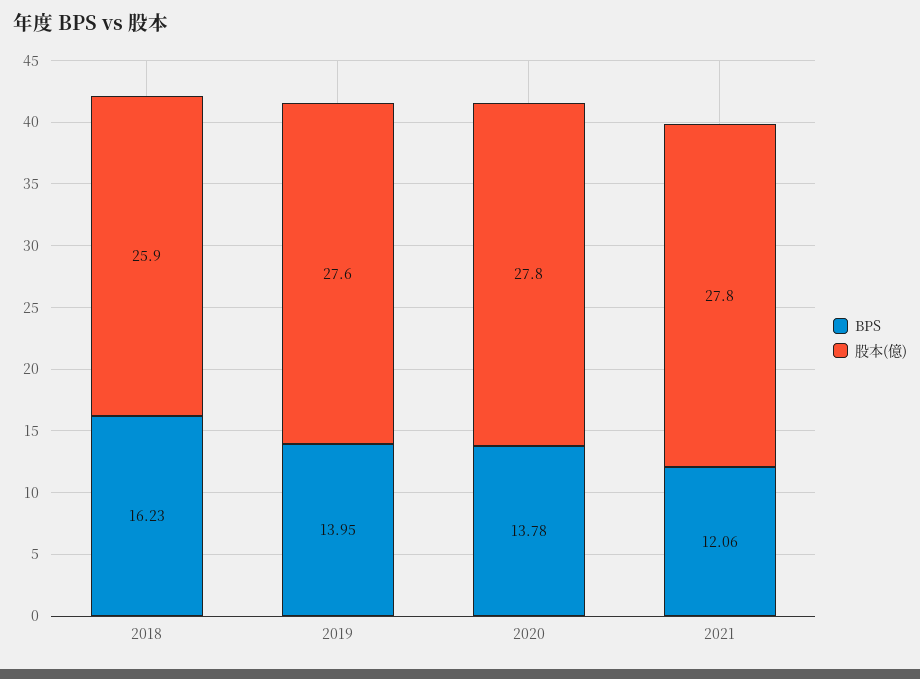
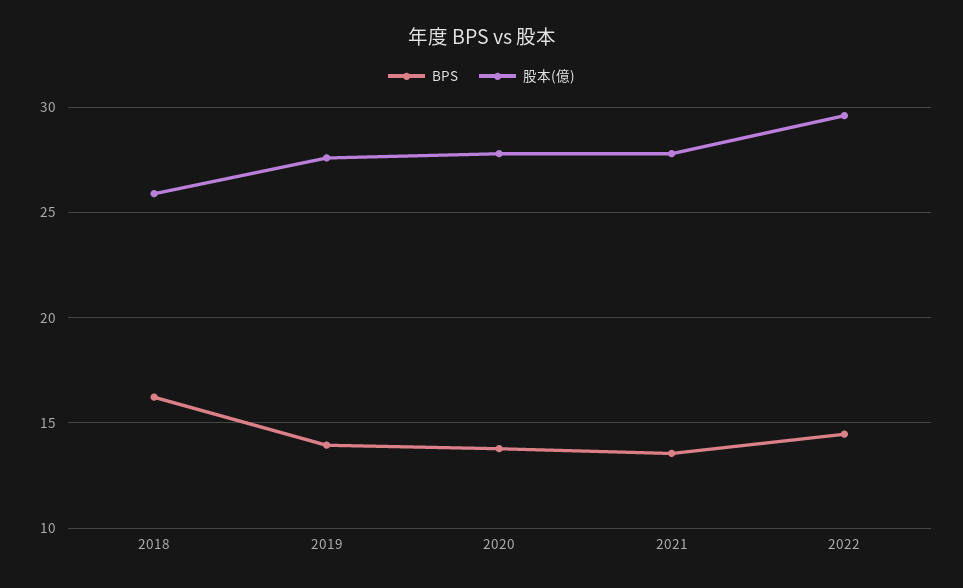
BPS, 2021: 12.06 -> 13.5
BPS, 2022: none -> 14.5
股本(億), 2022: none -> 29.5

